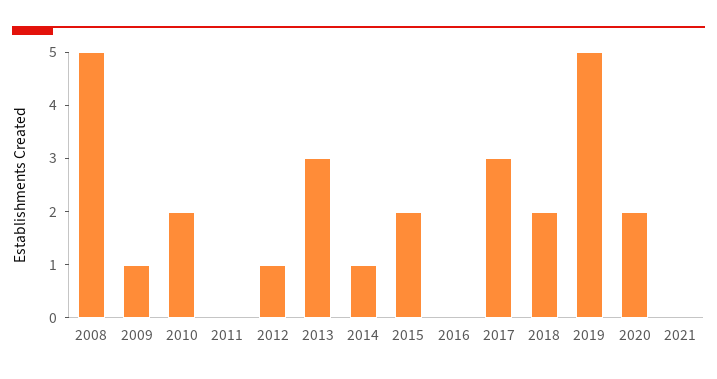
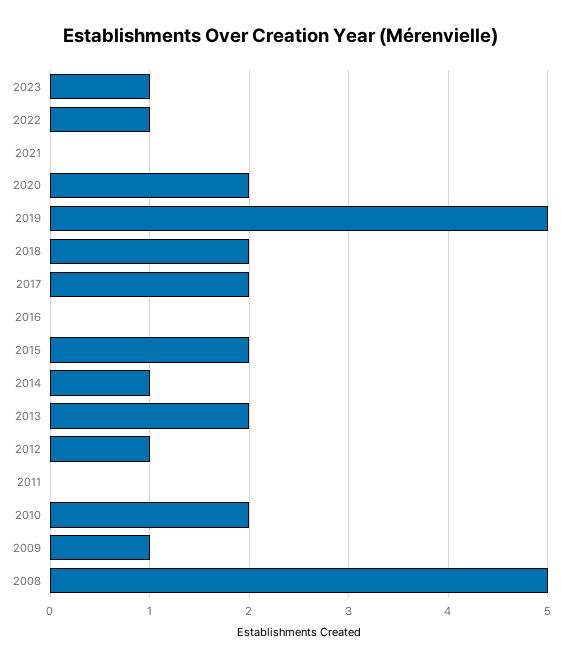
2013: 3 -> 2
2017: 3 -> 2
2023: none -> 1
2022: none -> 1

